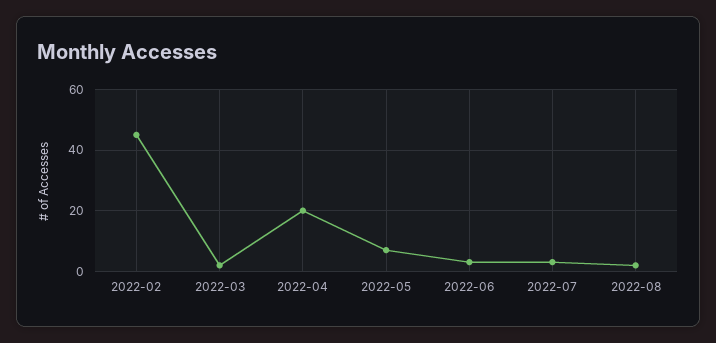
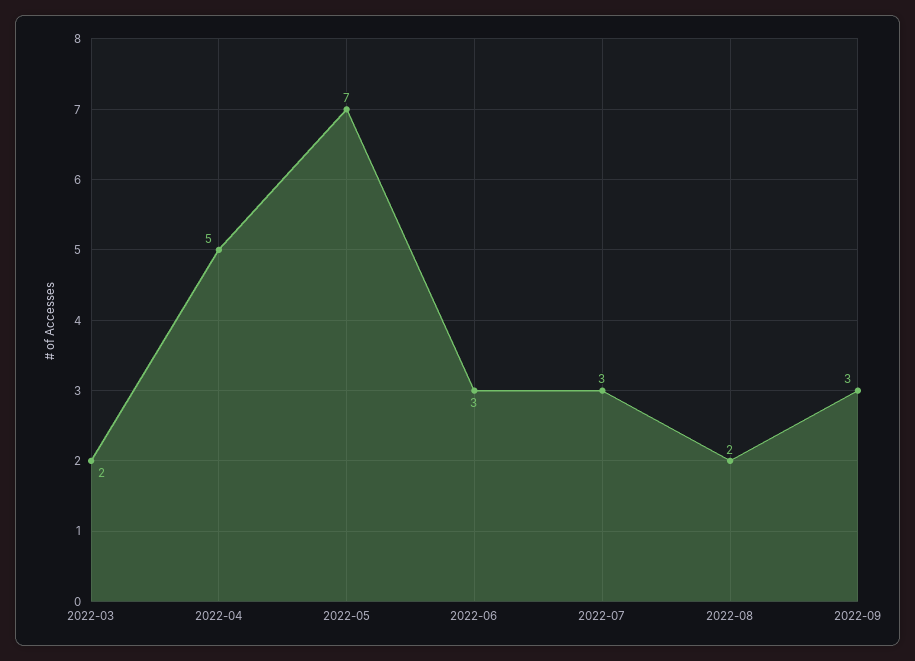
2022-02: 45 -> none
2022-04: 20 -> 5
2022-09: none -> 3

